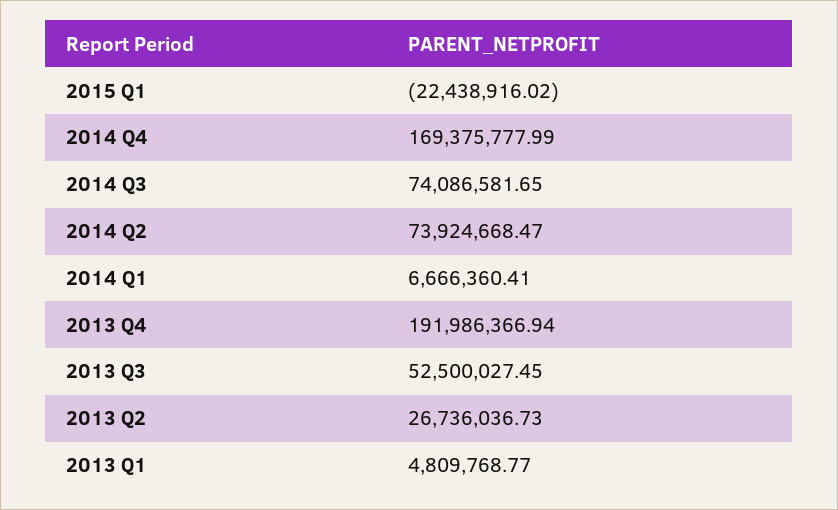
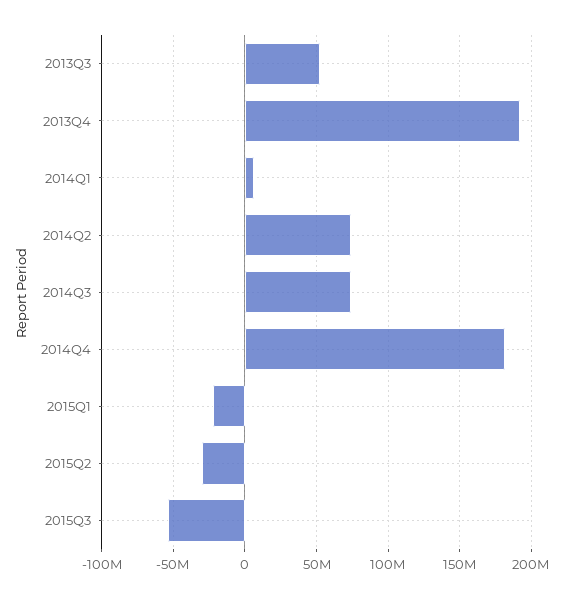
2014 Q4: 169375777.99 -> 180000000
2013 Q2: 26736036.73 -> none
2013 Q1: 4809768.77 -> none
2015Q2: none -> -30000000
2015Q3: none -> -55000000

